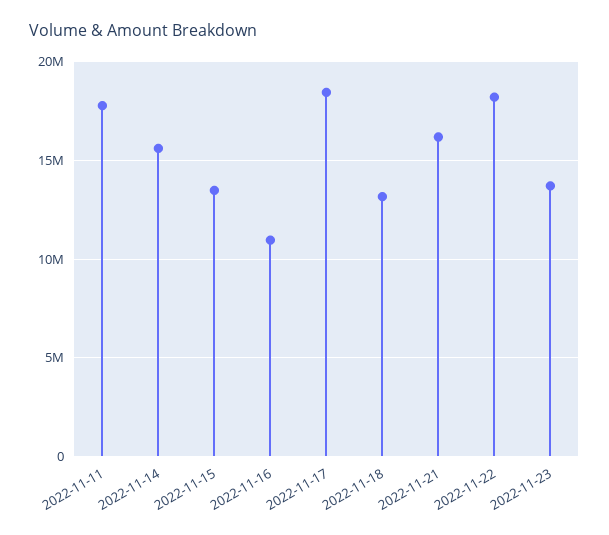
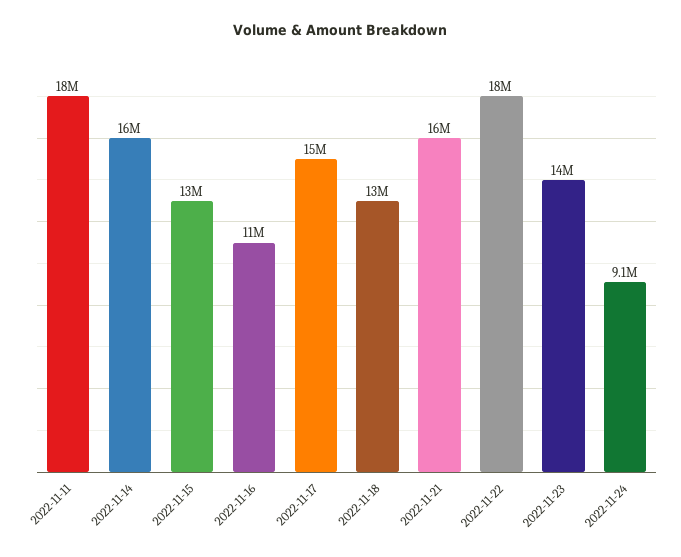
2022-11-17: 18500000 -> 15000000
2022-11-24: none -> 9100000

